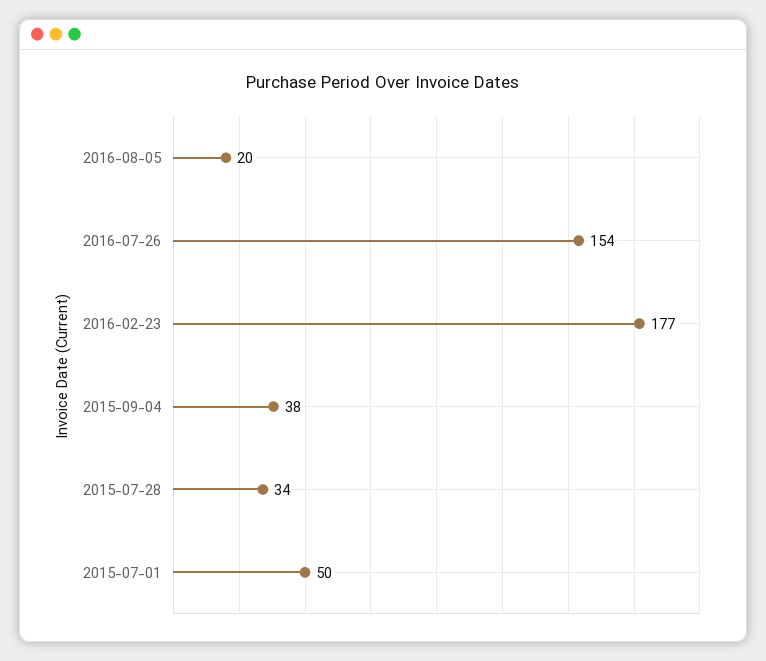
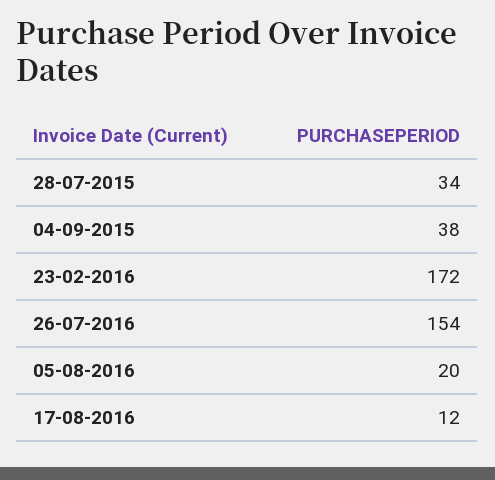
2016-02-23: 177 -> 172
2015-07-01: 50 -> none
17-08-2016: none -> 12

